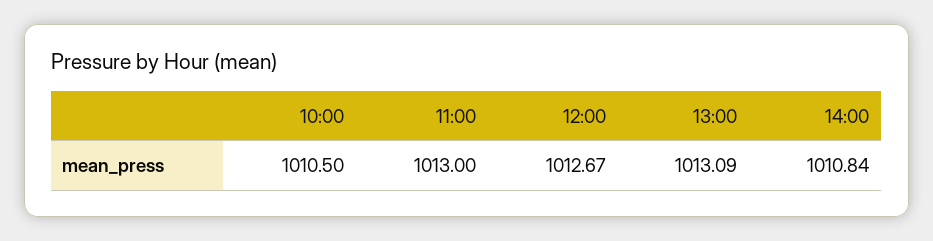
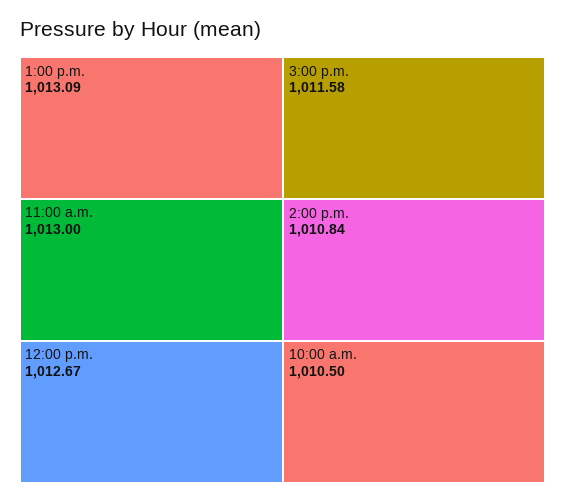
3:00 p.m.: none -> 1011.58

